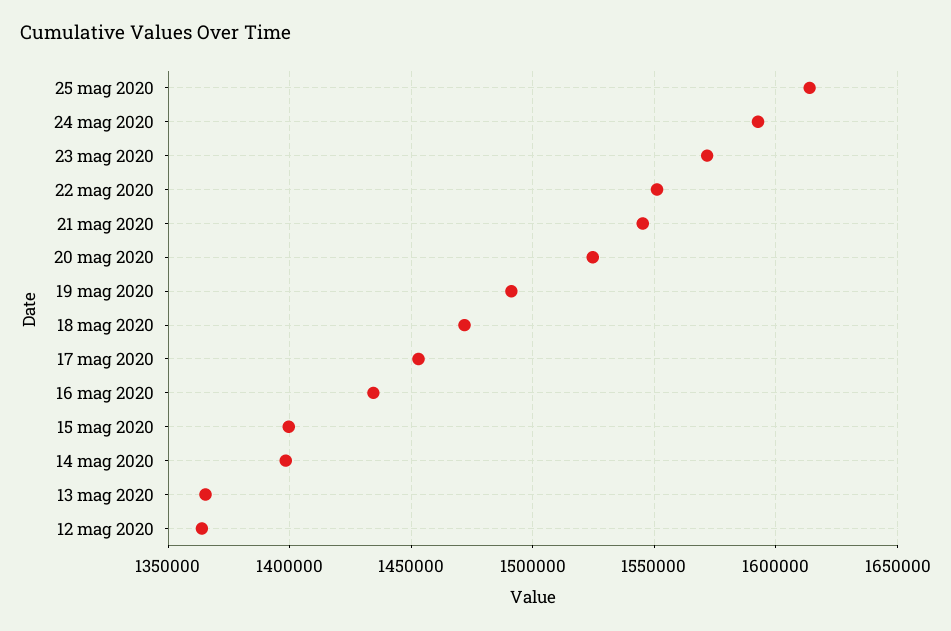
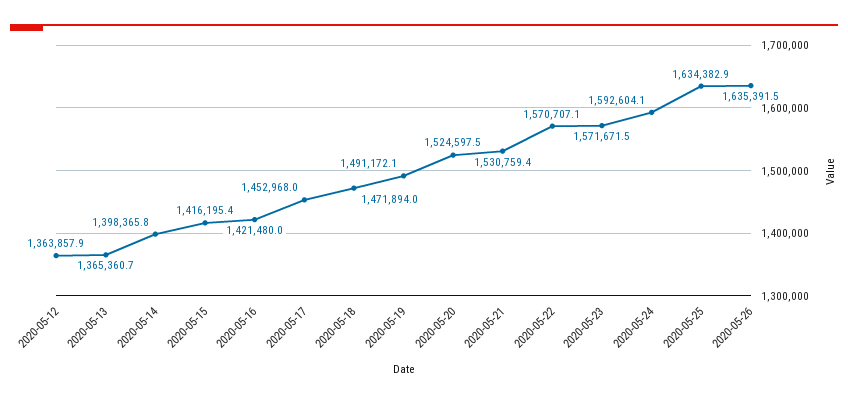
25 mag 2020: 1615000 -> 1634382.9
22 mag 2020: 1550000 -> 1570707.1
21 mag 2020: 1545000 -> 1530759.4
16 mag 2020: 1435000 -> 1421480
15 mag 2020: 1400000 -> 1416195.4
2020-05-26: none -> 1635391.5

